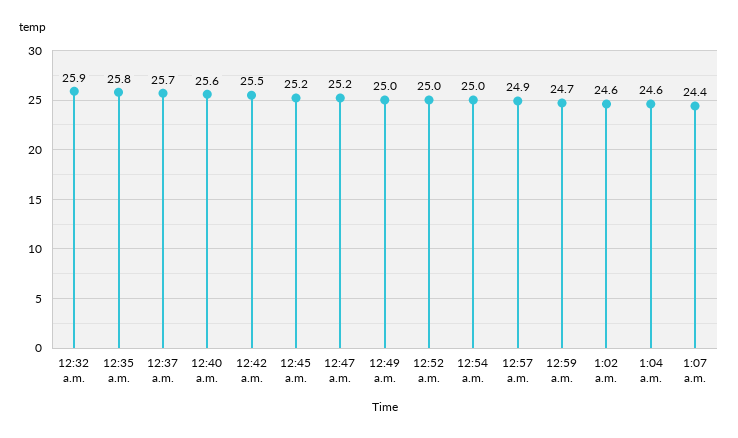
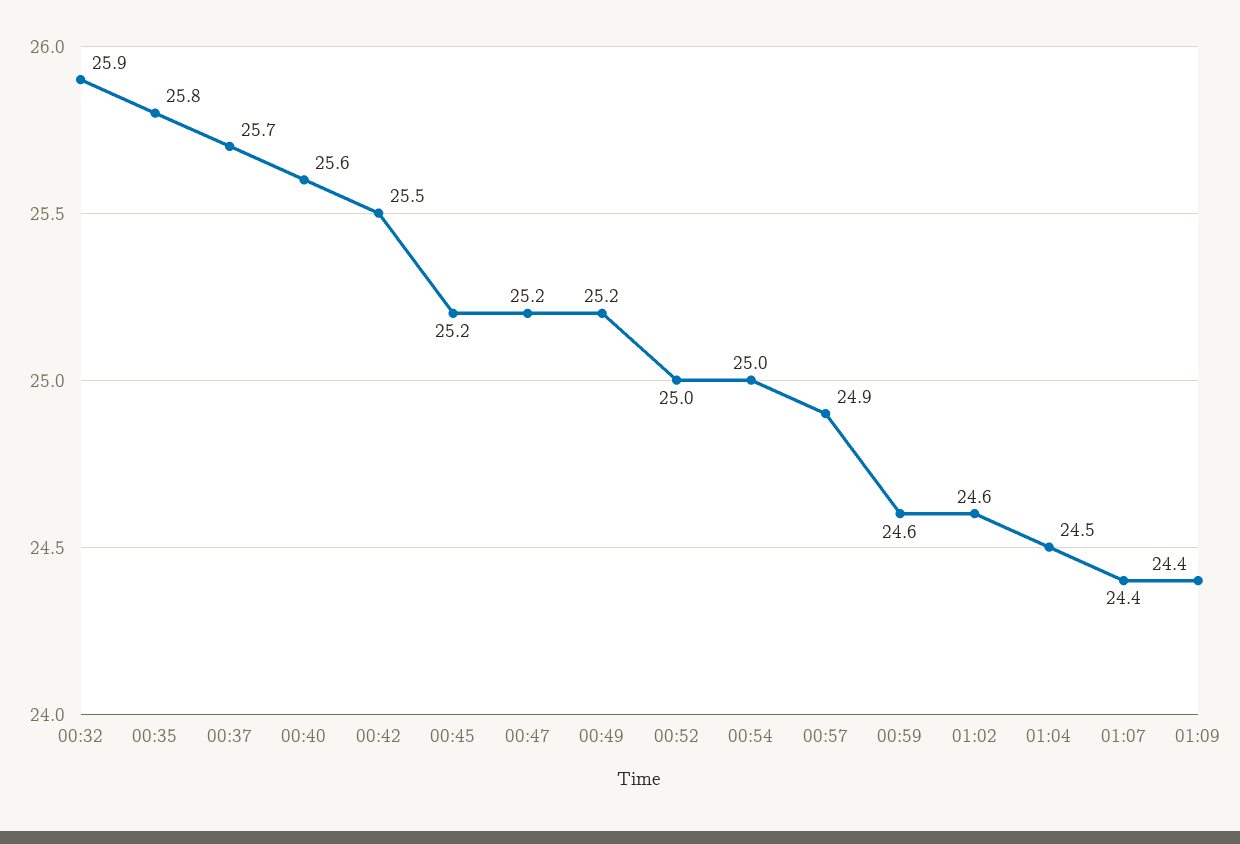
12:49 a.m.: 25 -> 25.2
12:59 a.m.: 24.7 -> 24.6
1:04 a.m.: 24.6 -> 24.5
01:09: none -> 24.4

